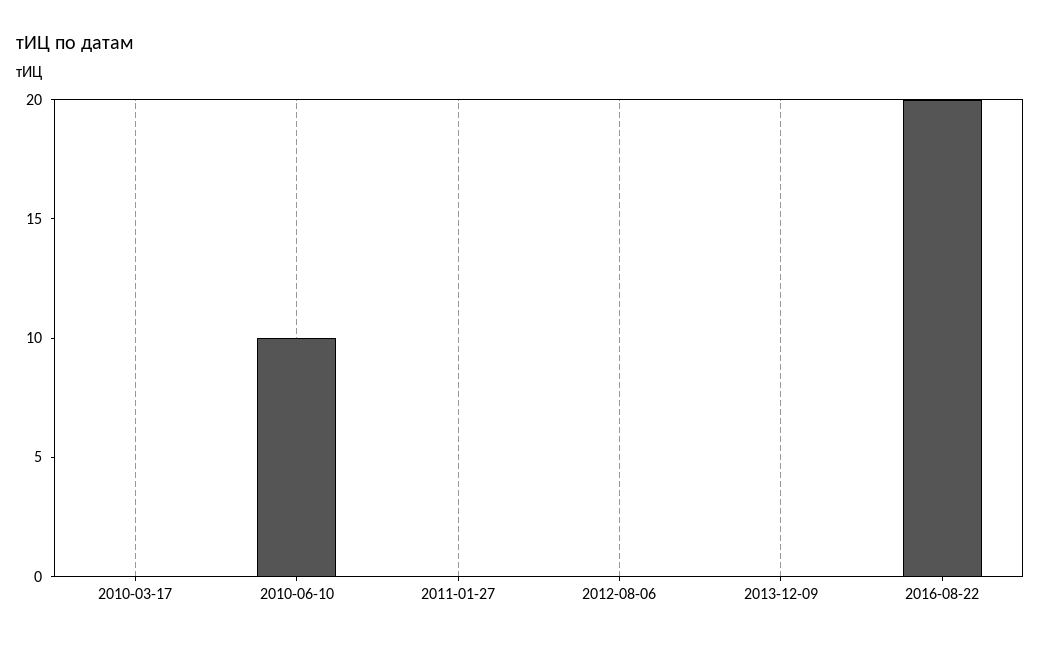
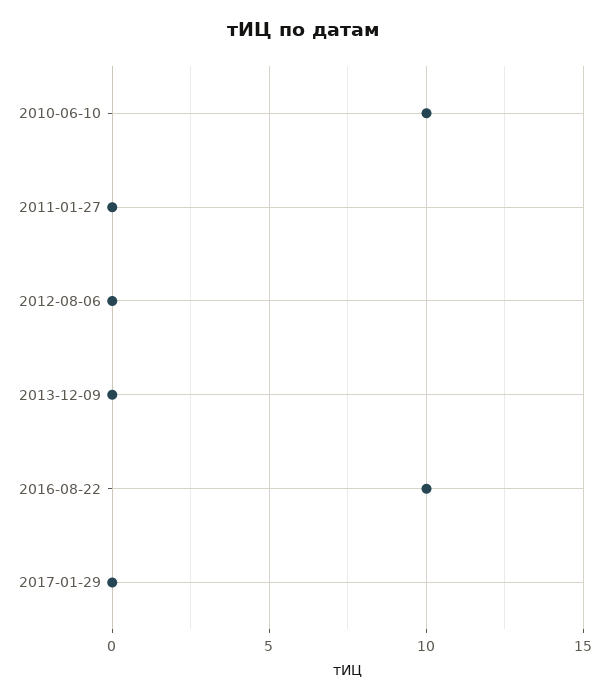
2010-03-17: 0 -> none
2016-08-22: 20 -> 10
2017-01-29: none -> 0

